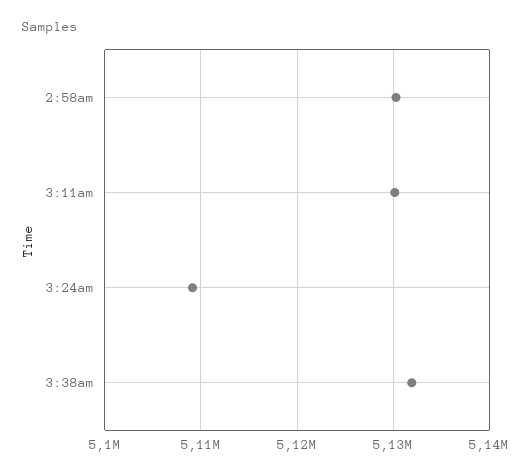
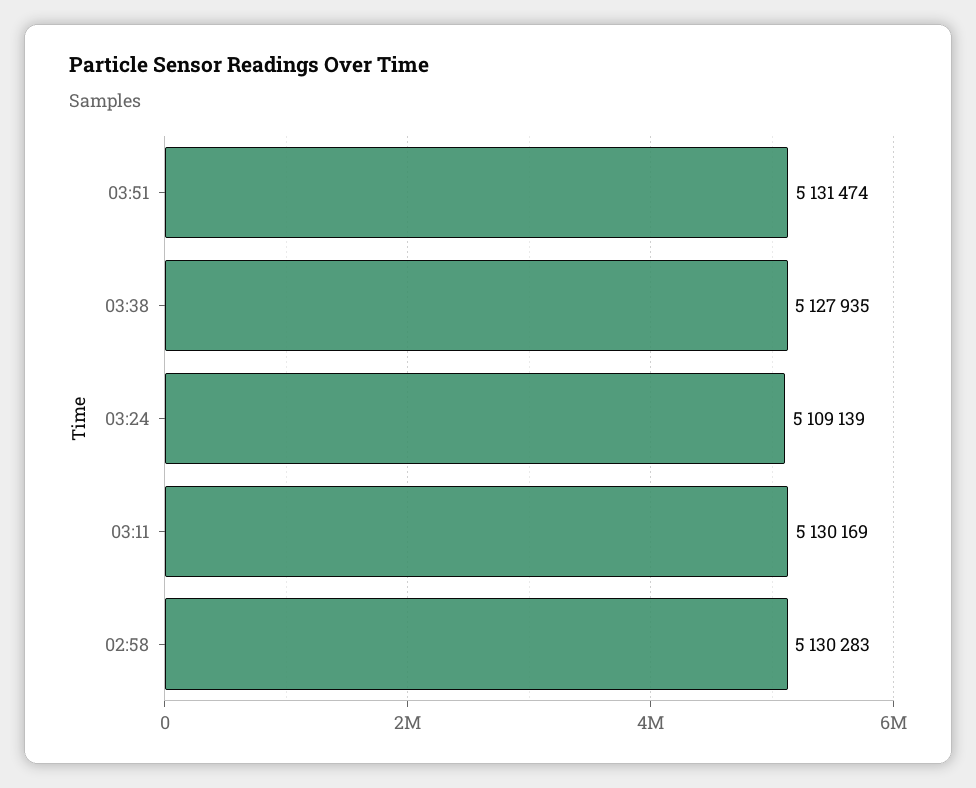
3:38am: 5132000 -> 5127935
03:51: none -> 5131474

